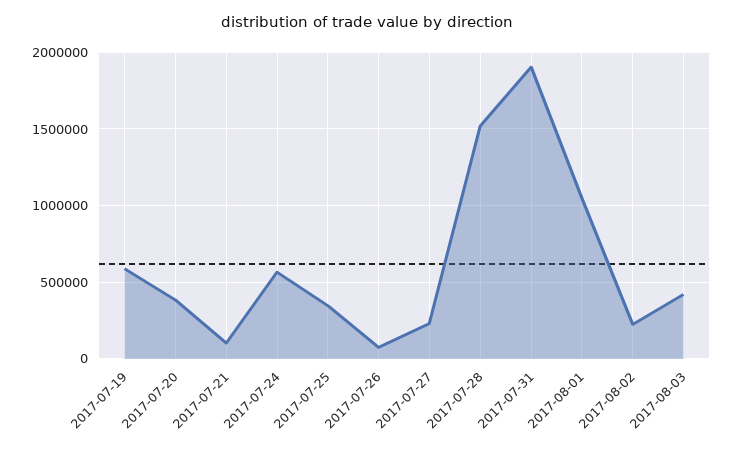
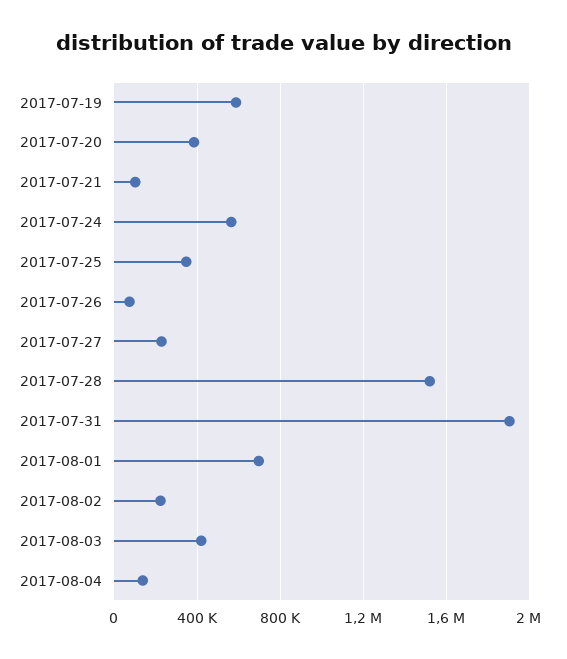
2017-08-01: 1050000 -> 700000
2017-08-04: none -> 150000

